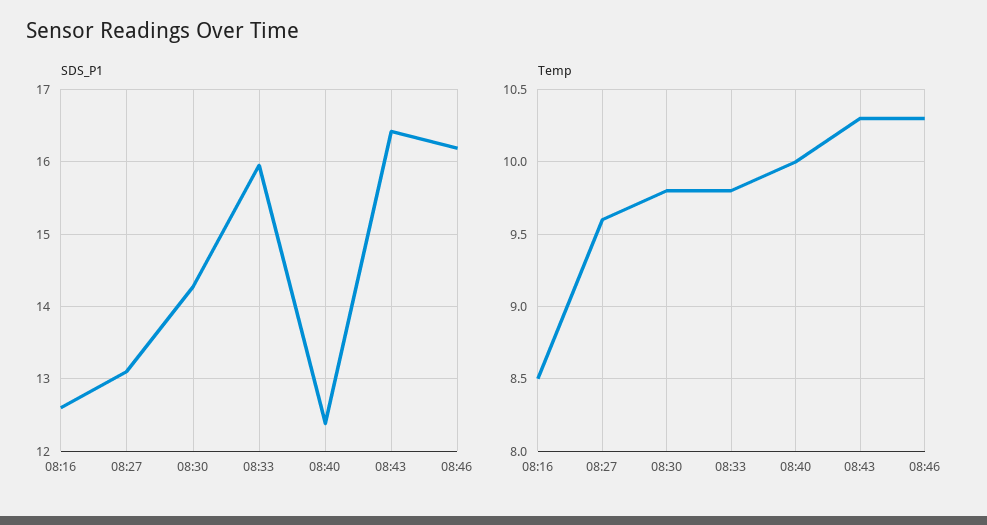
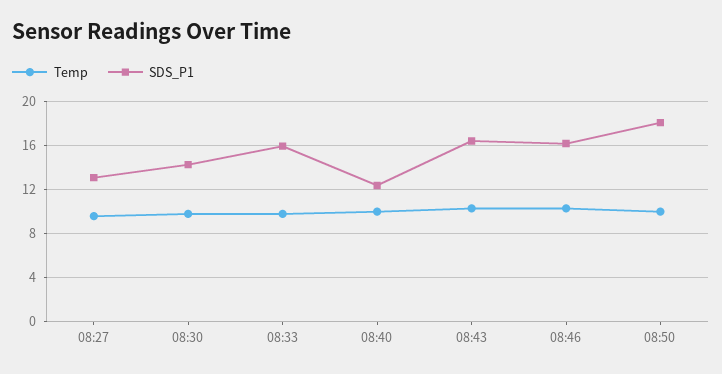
SDS_P1, 08:16: 12.6 -> none
Temp, 08:16: 8.5 -> none
Temp, 08:50: none -> 10
SDS_P1, 08:50: none -> 18

